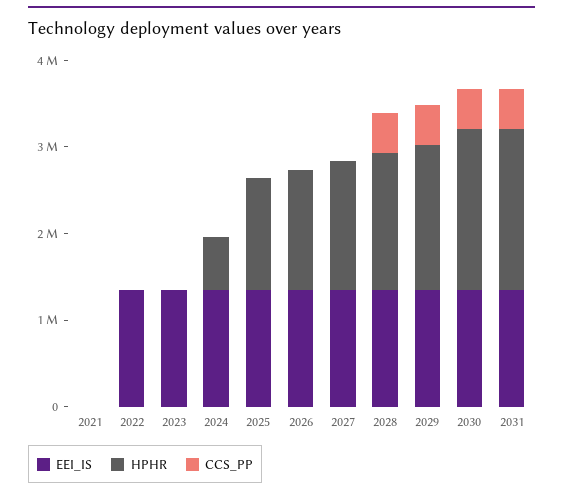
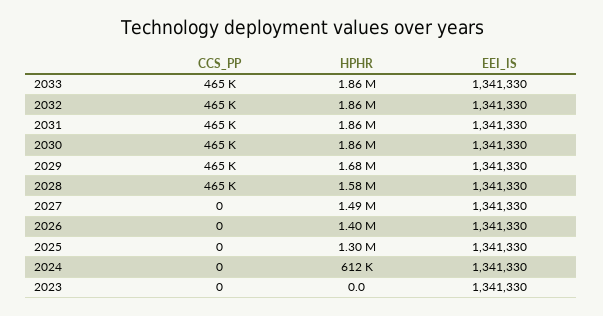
EEI_IS, 2021: 0 -> none
HPHR, 2021: 0 -> none
CCS_PP, 2021: 0 -> none
EEI_IS, 2022: 1400000 -> none
HPHR, 2022: 0 -> none
CCS_PP, 2022: 0 -> none
CCS_PP, 2033: none -> 465000
HPHR, 2033: none -> 1860000
EEI_IS, 2033: none -> 1341330
CCS_PP, 2032: none -> 465000
HPHR, 2032: none -> 1860000
EEI_IS, 2032: none -> 1341330

